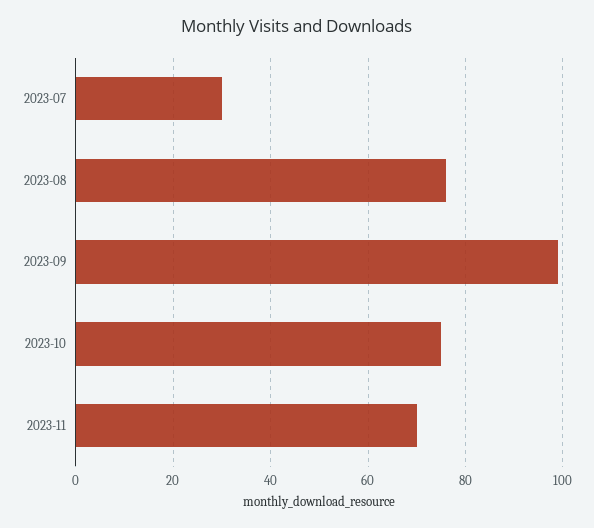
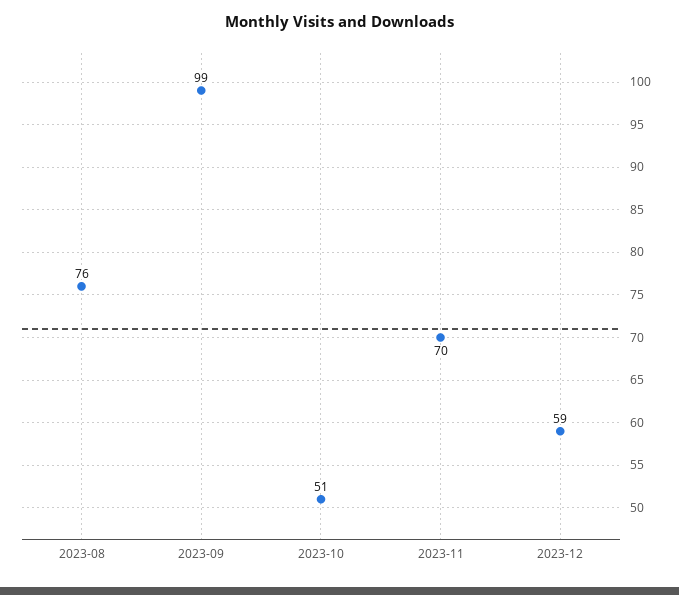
2023-07: 30 -> none
2023-10: 75 -> 51
2023-12: none -> 59

